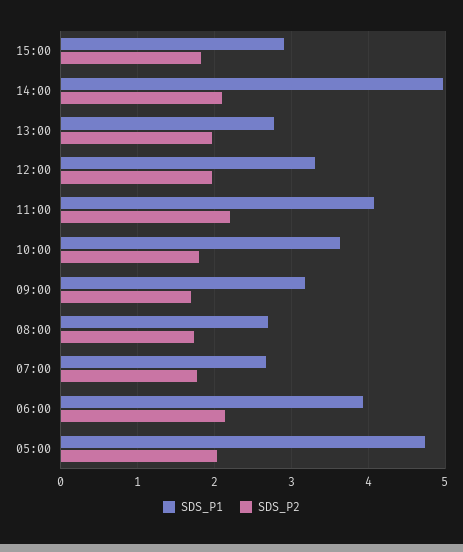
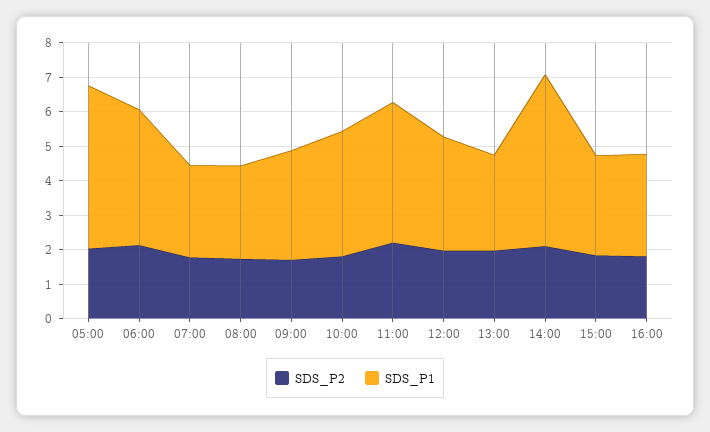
SDS_P2, 16:00: none -> 1.75
SDS_P1, 16:00: none -> 3

